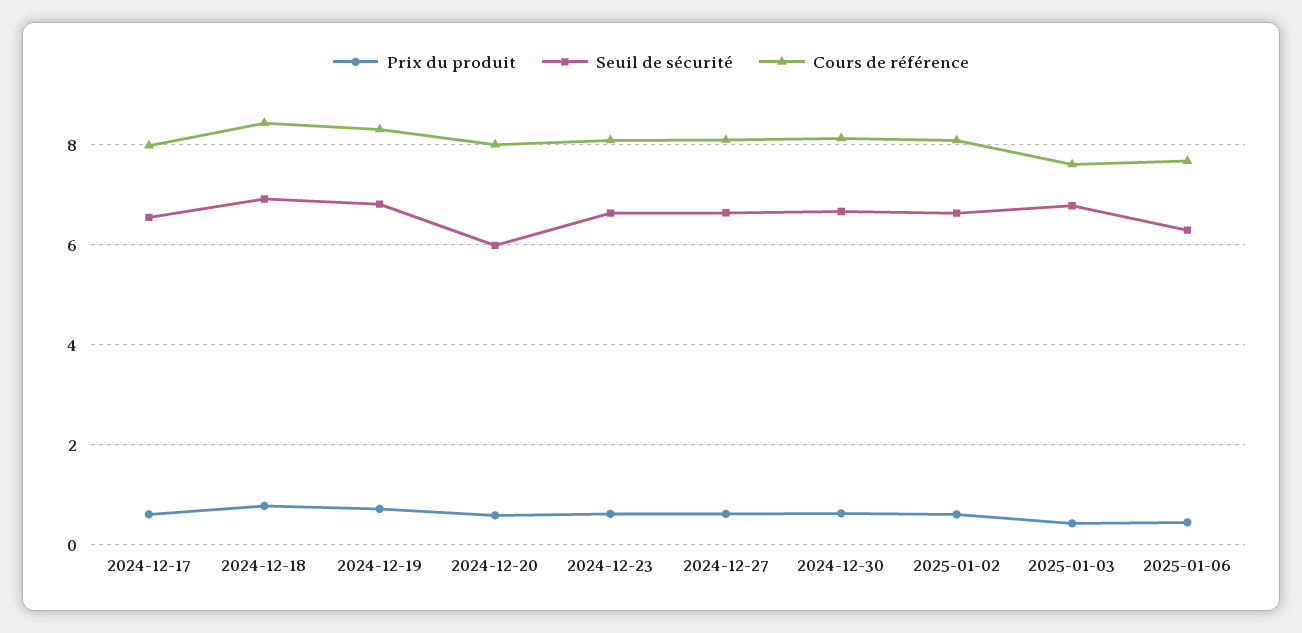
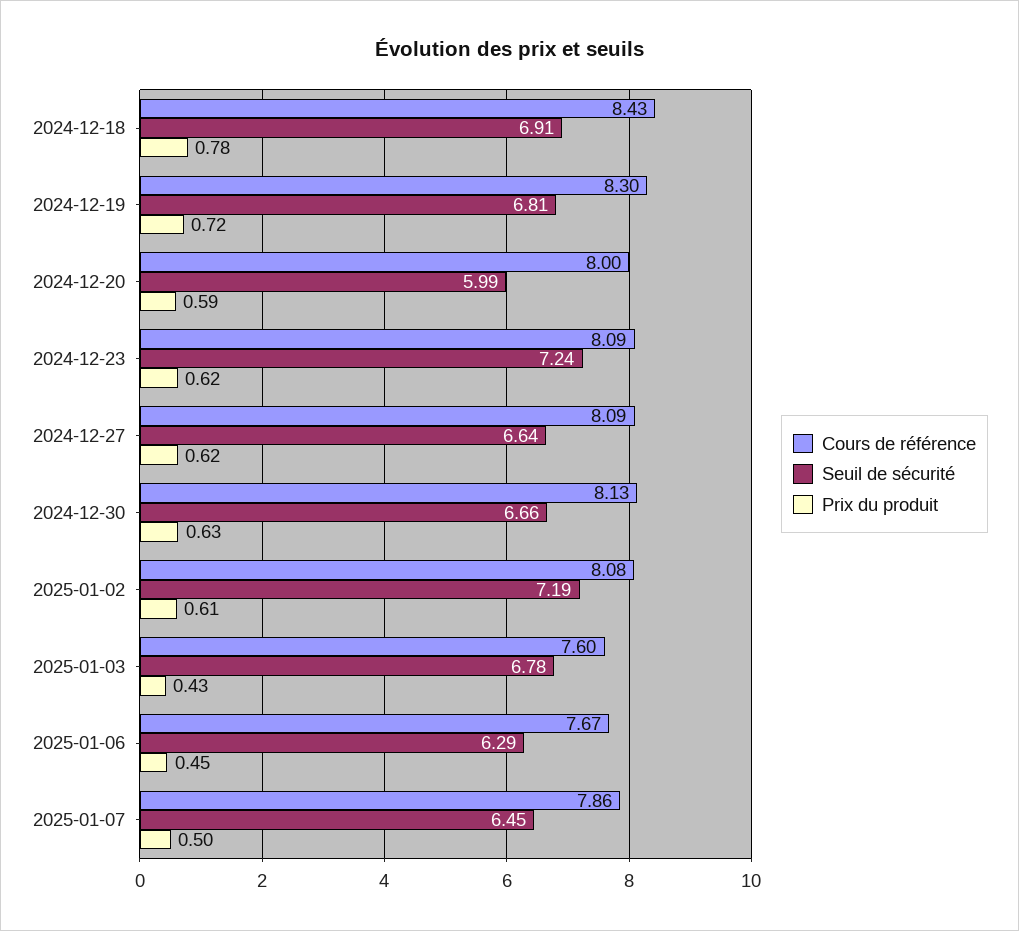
Prix du produit, 2024-12-17: 0.6 -> none
Seuil de sécurité, 2024-12-17: 6.6 -> none
Cours de référence, 2024-12-17: 8 -> none
Seuil de sécurité, 2024-12-23: 6.6 -> 7.24
Seuil de sécurité, 2025-01-02: 6.6 -> 7.19
Cours de référence, 2025-01-07: none -> 7.86
Seuil de sécurité, 2025-01-07: none -> 6.45
Prix du produit, 2025-01-07: none -> 0.5

